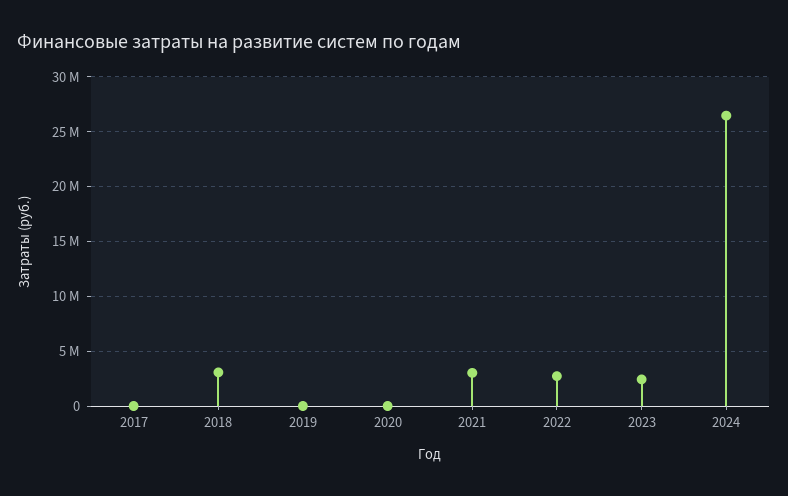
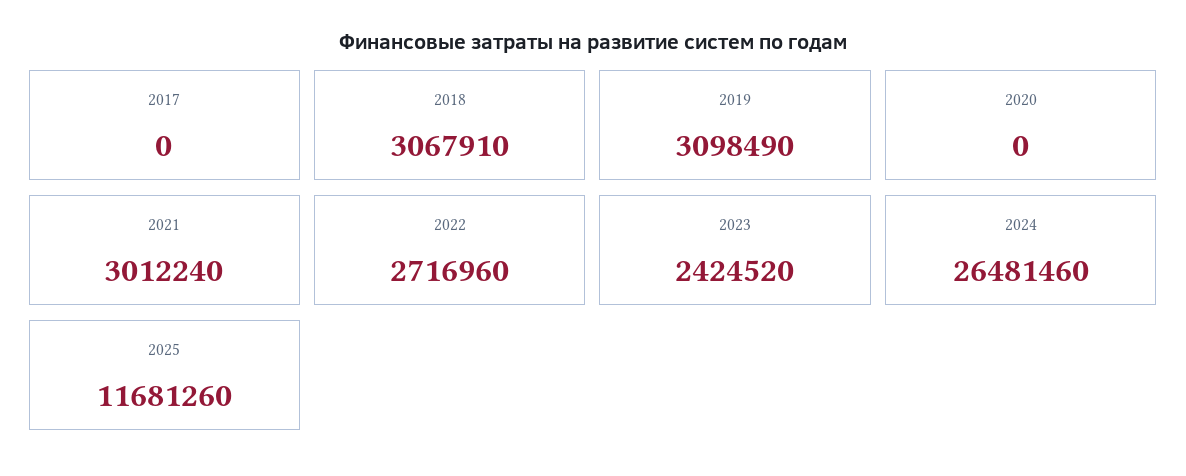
2019: 0 -> 3098490
2025: none -> 11681260

